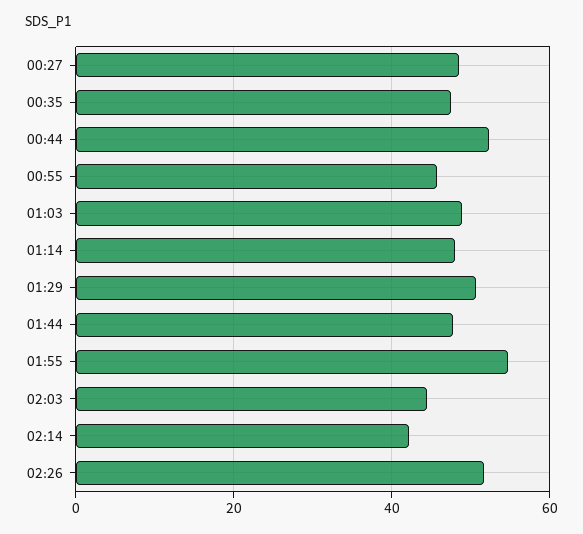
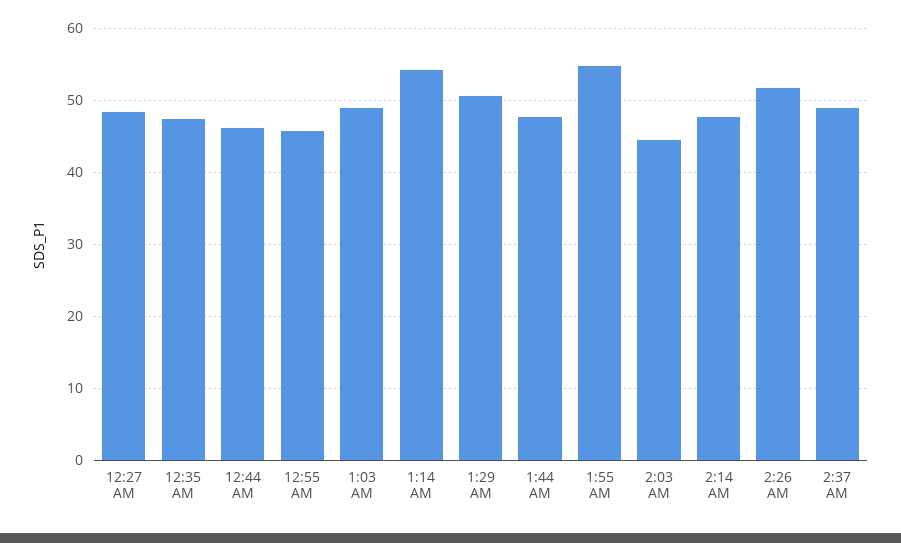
00:44: 52 -> 46
01:14: 48 -> 54
02:14: 42 -> 48
2:37 AM: none -> 49

